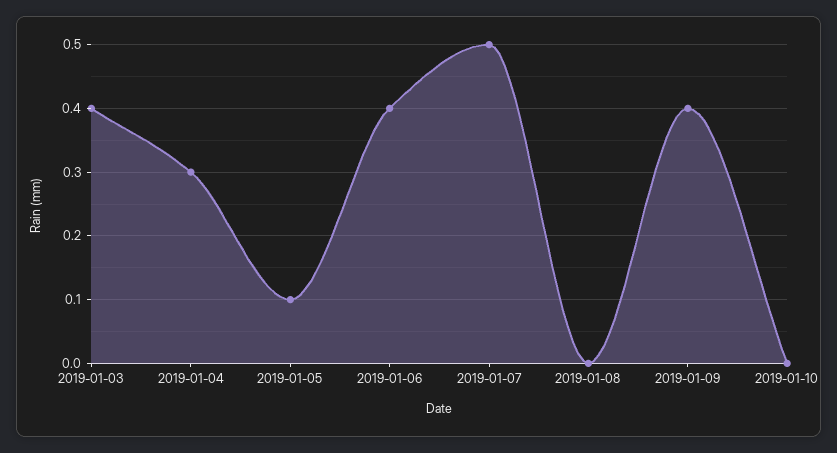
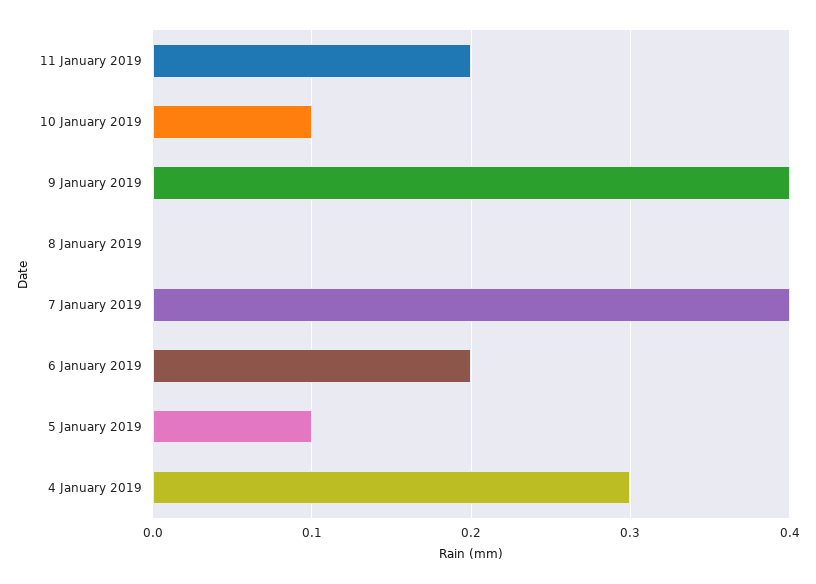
2019-01-03: 0.4 -> none
2019-01-06: 0.4 -> 0.2
2019-01-07: 0.5 -> 0.4
2019-01-10: 0 -> 0.1
11 January 2019: none -> 0.2

